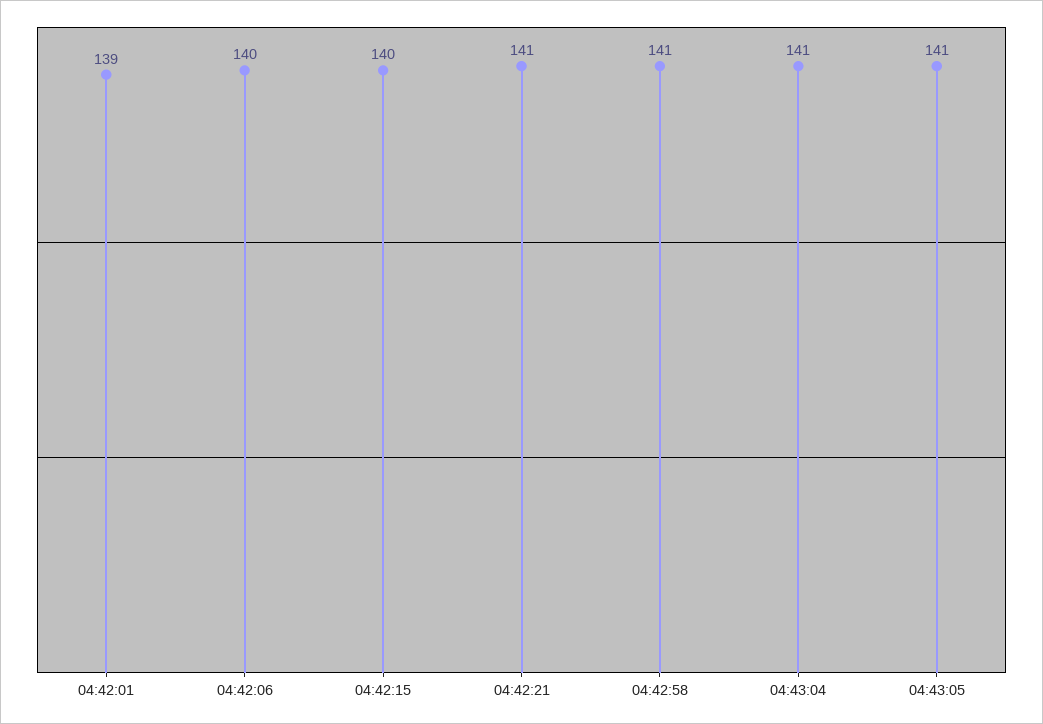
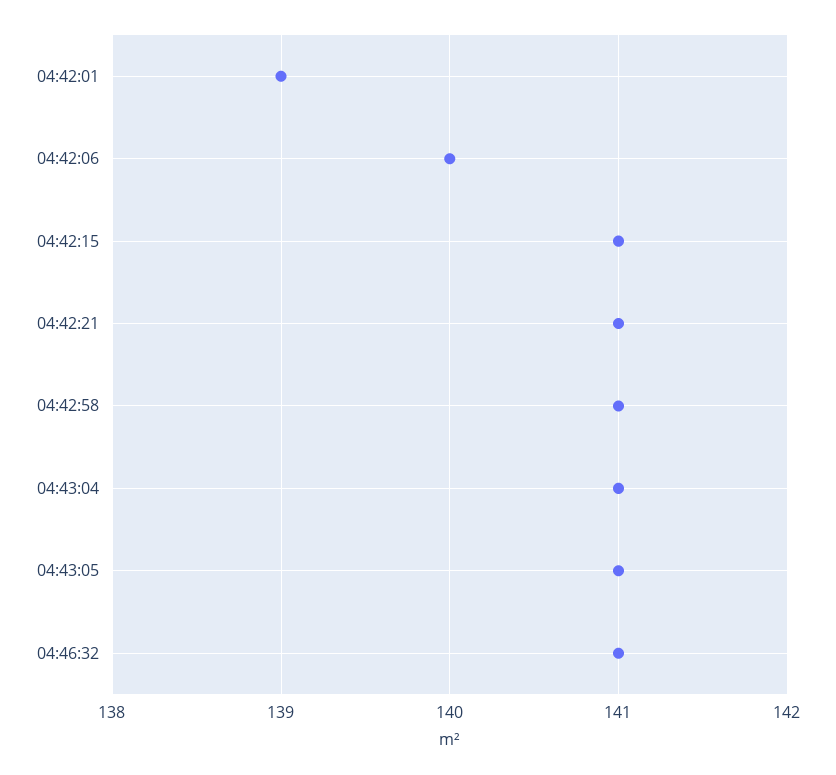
04:42:15: 140 -> 141
04:46:32: none -> 141

